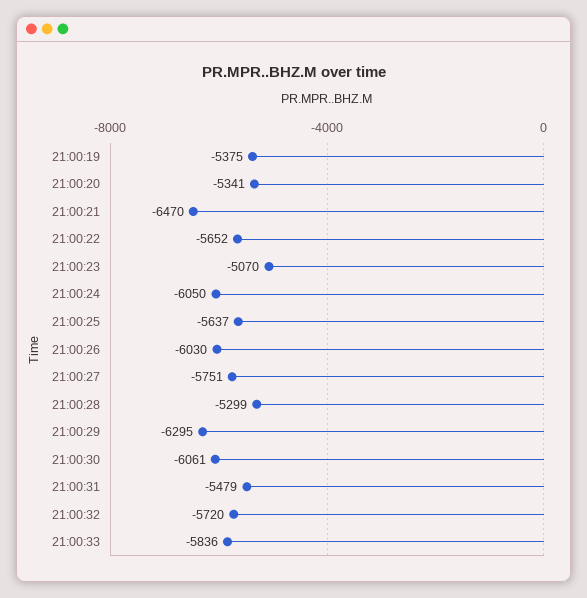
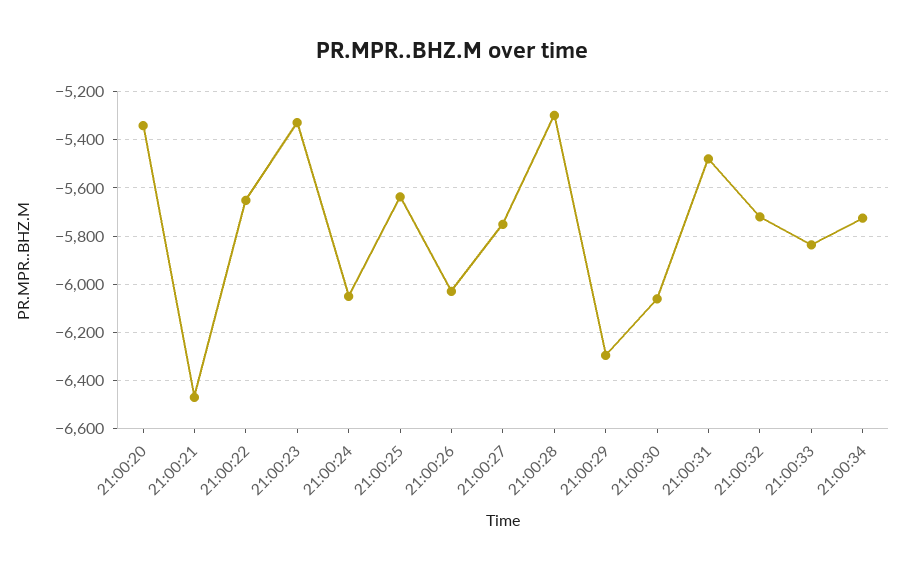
21:00:19: -5375 -> none
21:00:23: -5070 -> -5325
21:00:34: none -> -5725

